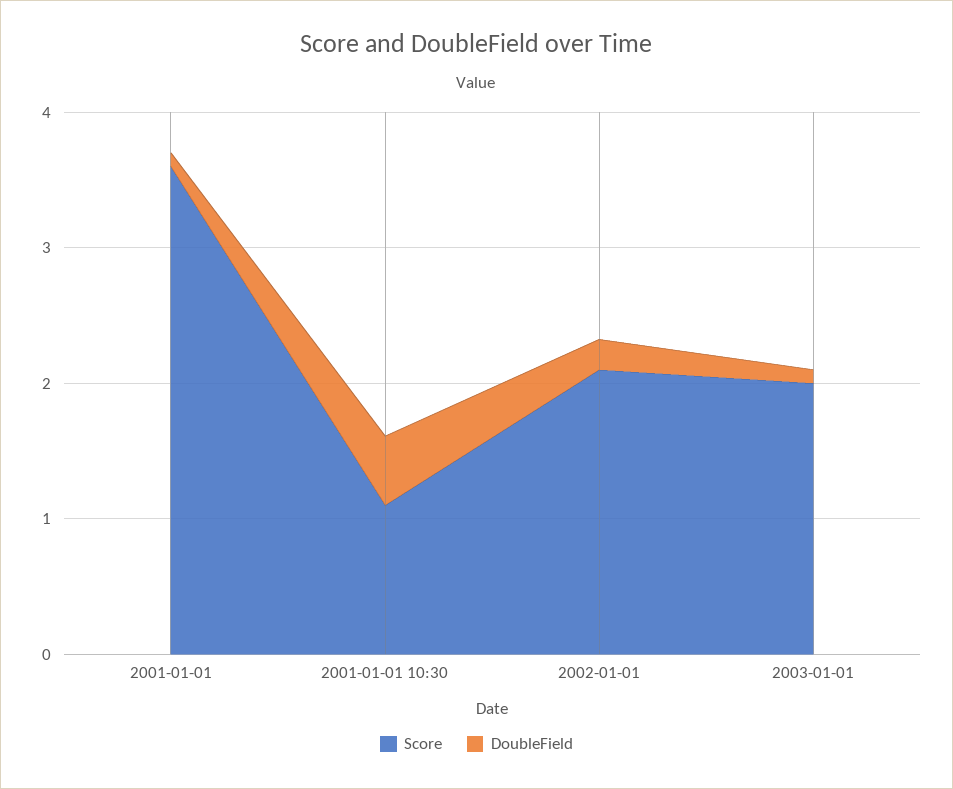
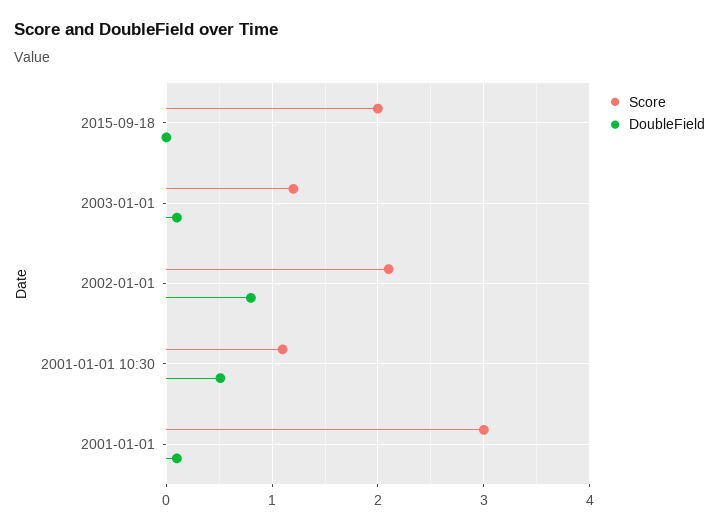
Score, 2001-01-01: 3.6 -> 3
DoubleField, 2002-01-01: 0.2 -> 0.8
Score, 2003-01-01: 2 -> 1.2
Score, 2015-09-18: none -> 2
DoubleField, 2015-09-18: none -> 0

